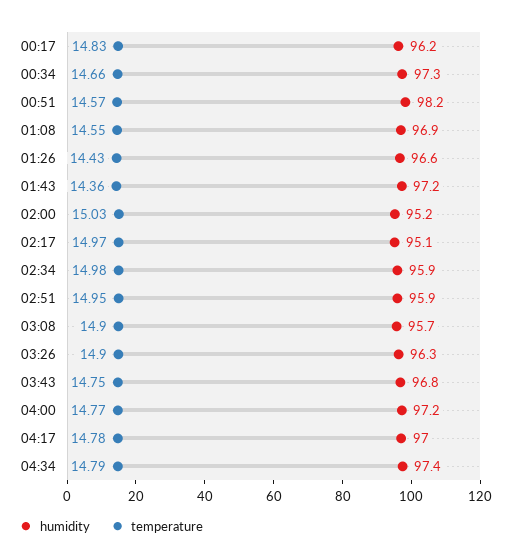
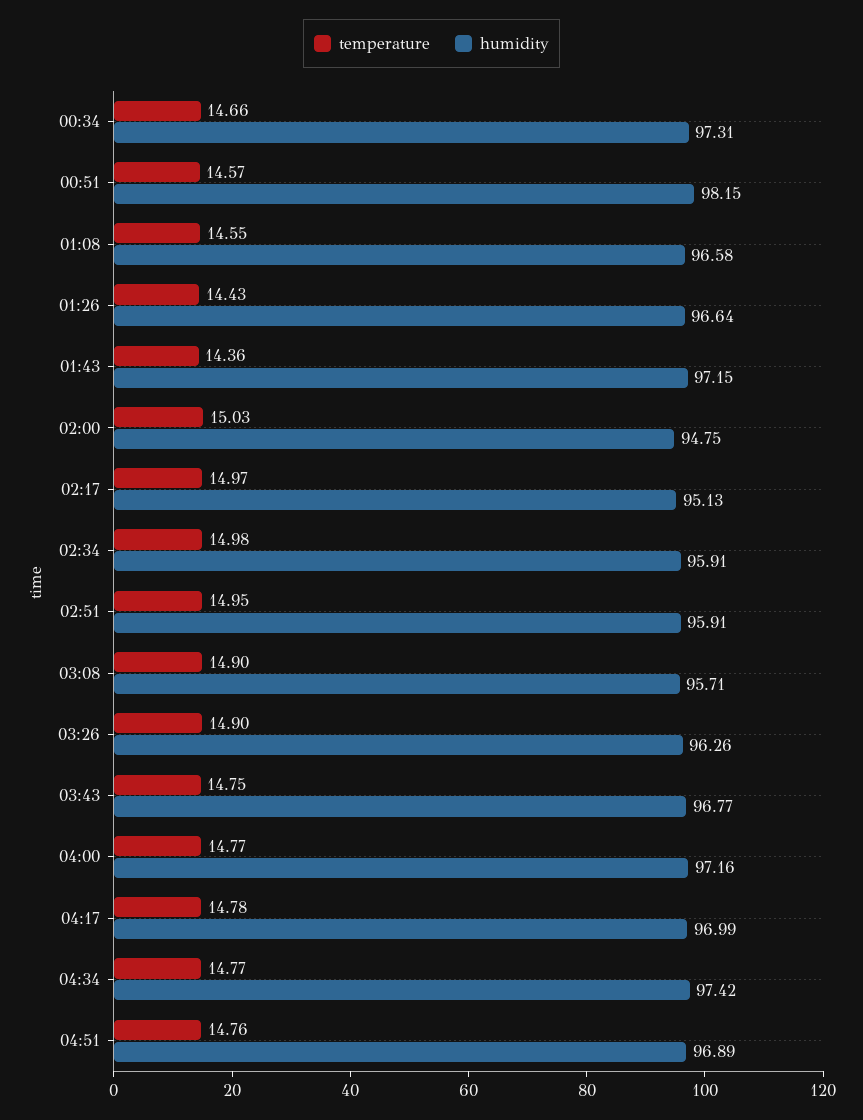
humidity, 00:17: 96.2 -> none
temperature, 00:17: 14.83 -> none
humidity, 01:08: 96.9 -> 96.58
humidity, 02:00: 95.2 -> 94.75
temperature, 04:34: 14.79 -> 14.77
temperature, 04:51: none -> 14.76
humidity, 04:51: none -> 96.89

